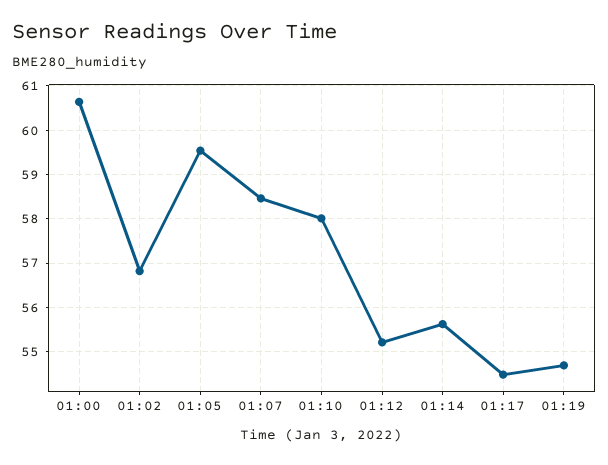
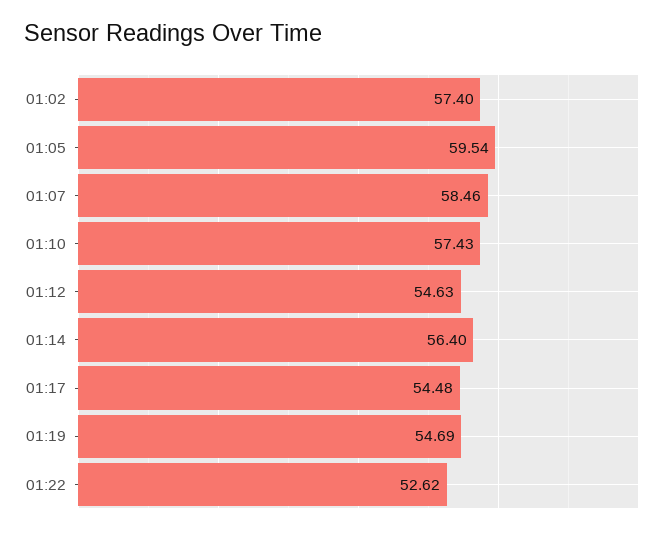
01:00: 60.6 -> none
01:02: 56.8 -> 57.4
01:10: 58 -> 57.43
01:12: 55.2 -> 54.63
01:14: 55.6 -> 56.4
01:22: none -> 52.62

